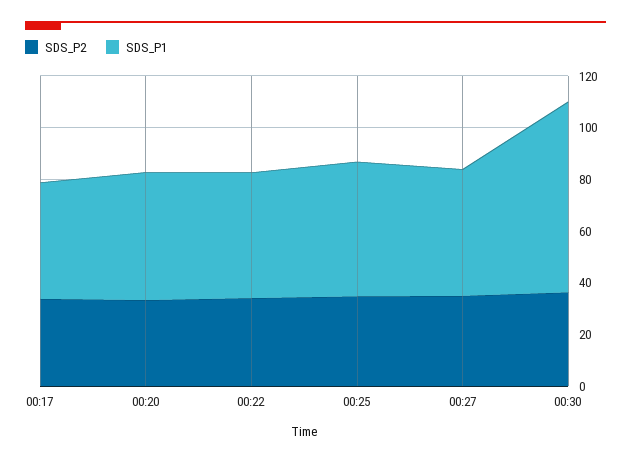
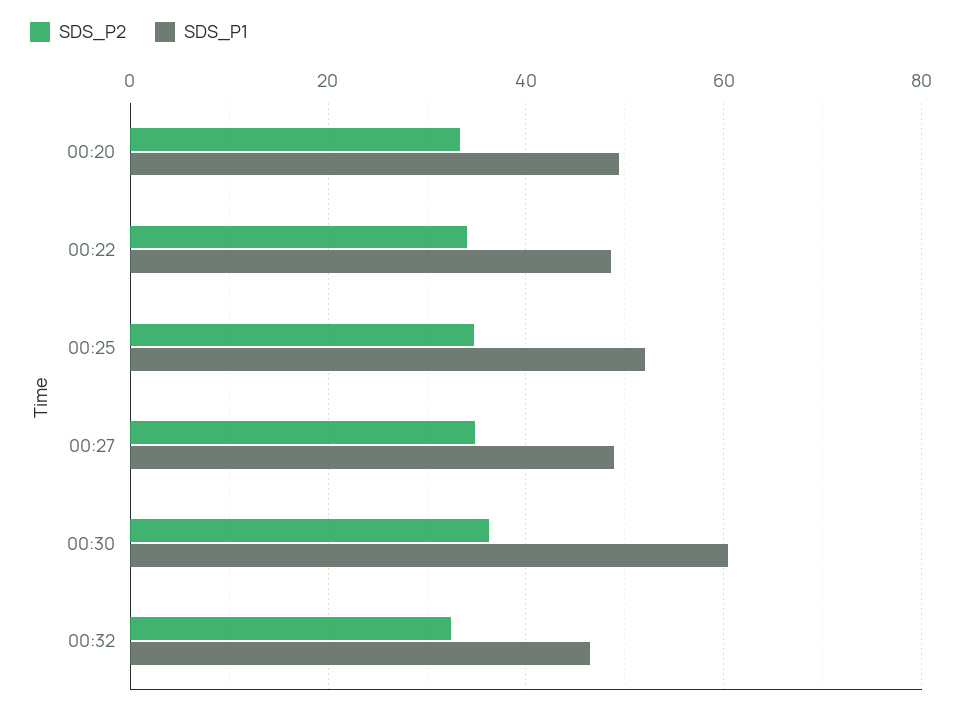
SDS_P2, 00:17: 35 -> none
SDS_P1, 00:17: 45 -> none
SDS_P1, 00:30: 75 -> 60
SDS_P2, 00:32: none -> 32
SDS_P1, 00:32: none -> 46

